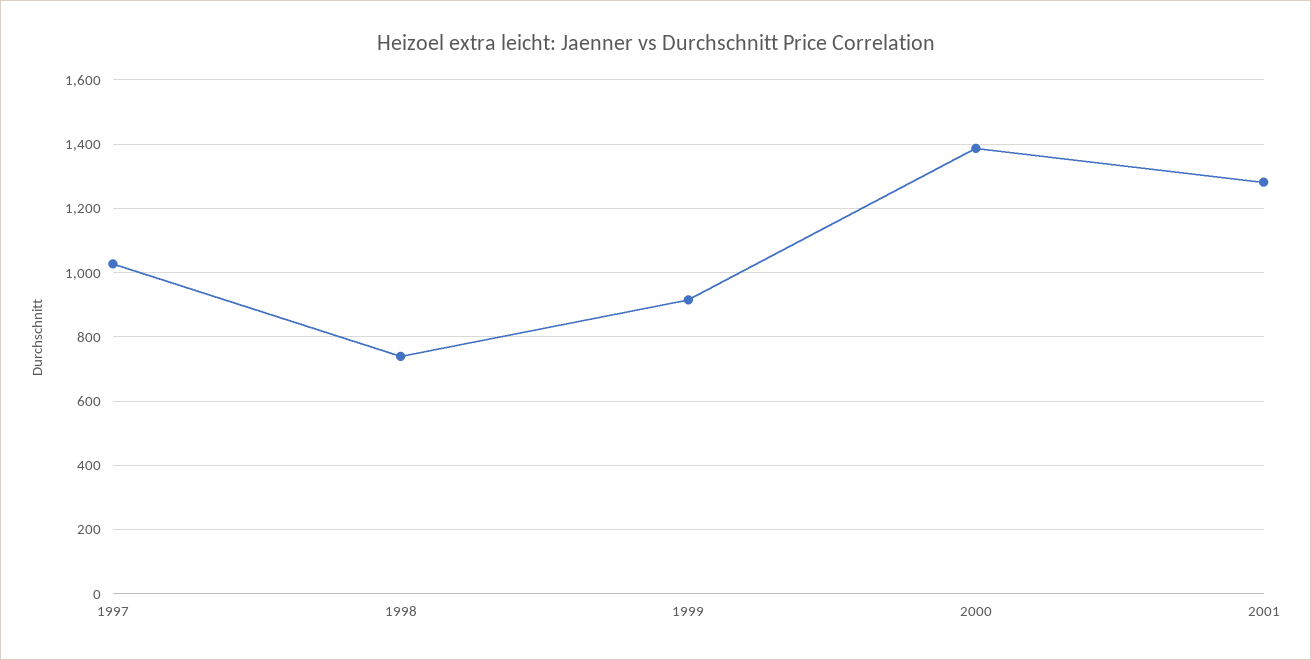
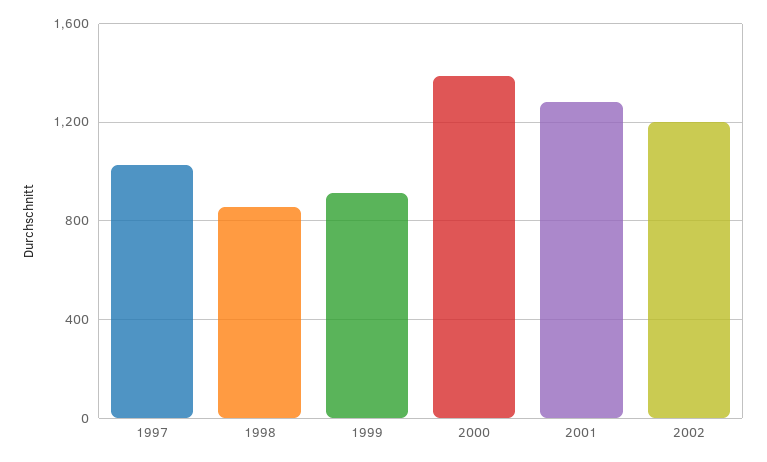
1998: 740 -> 850
2002: none -> 1200

